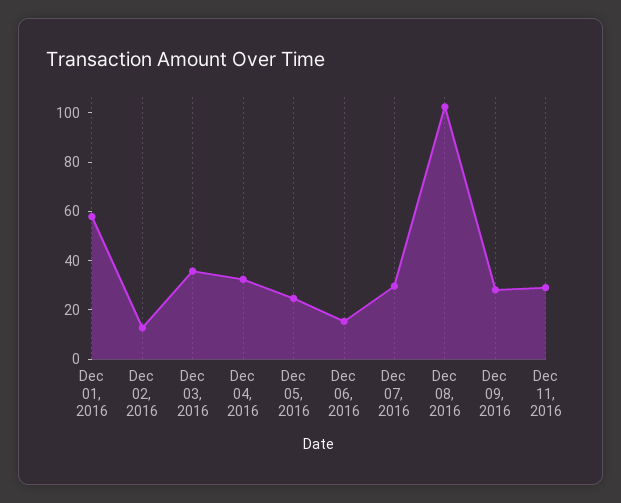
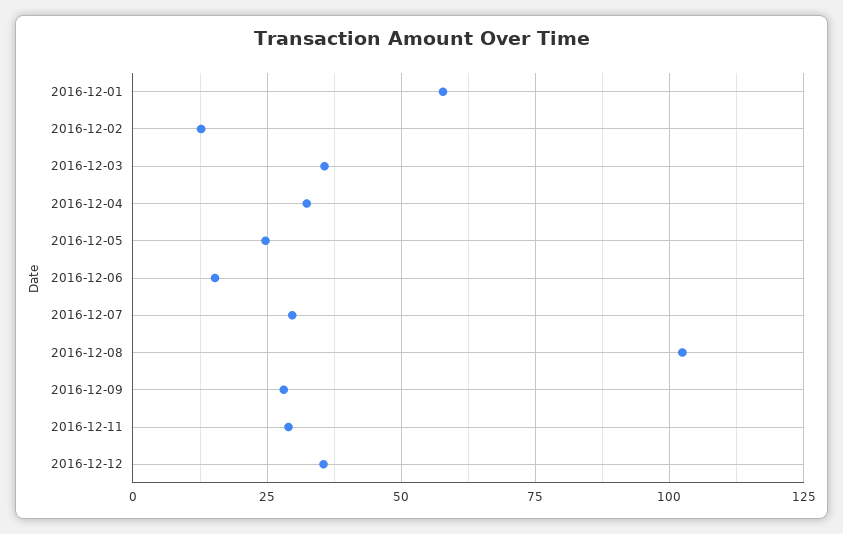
2016-12-12: none -> 35

